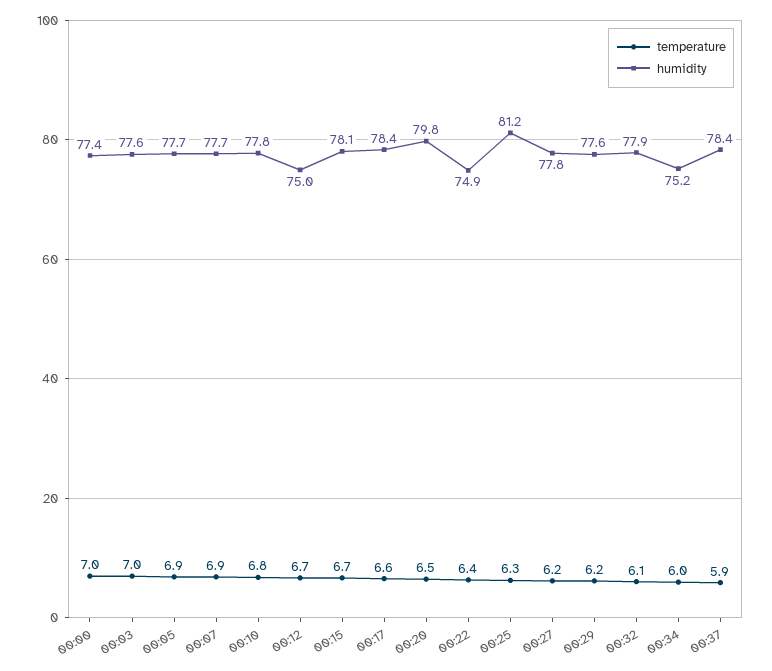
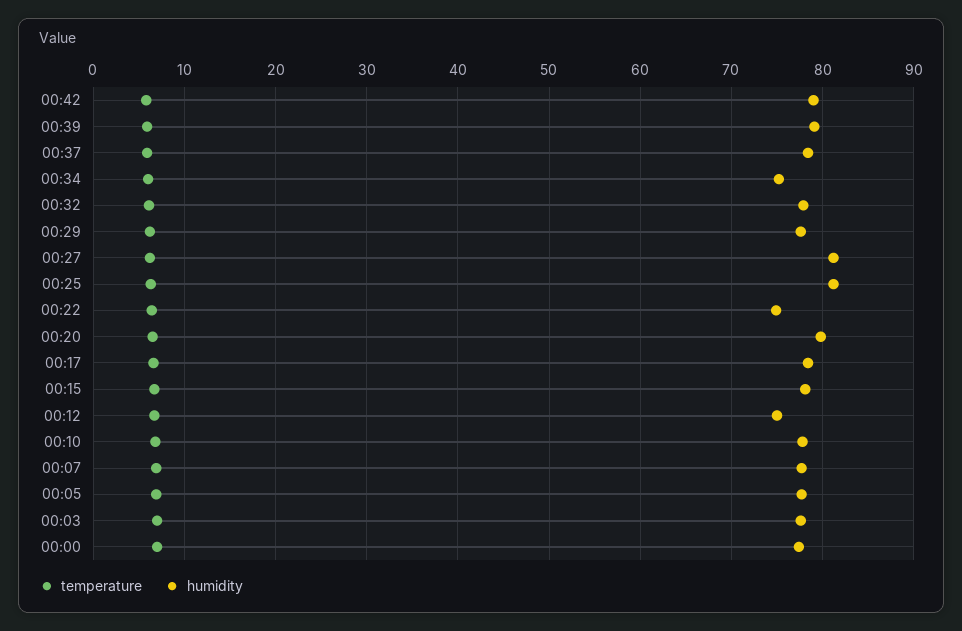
humidity, 00:27: 77.8 -> 81
temperature, 00:42: none -> 6
humidity, 00:42: none -> 79
temperature, 00:39: none -> 6
humidity, 00:39: none -> 79

